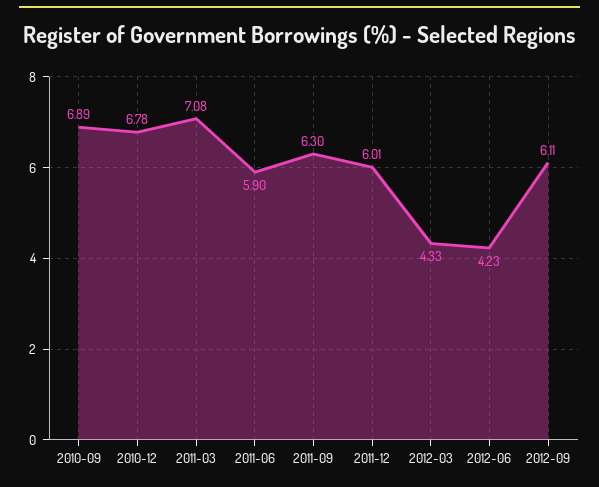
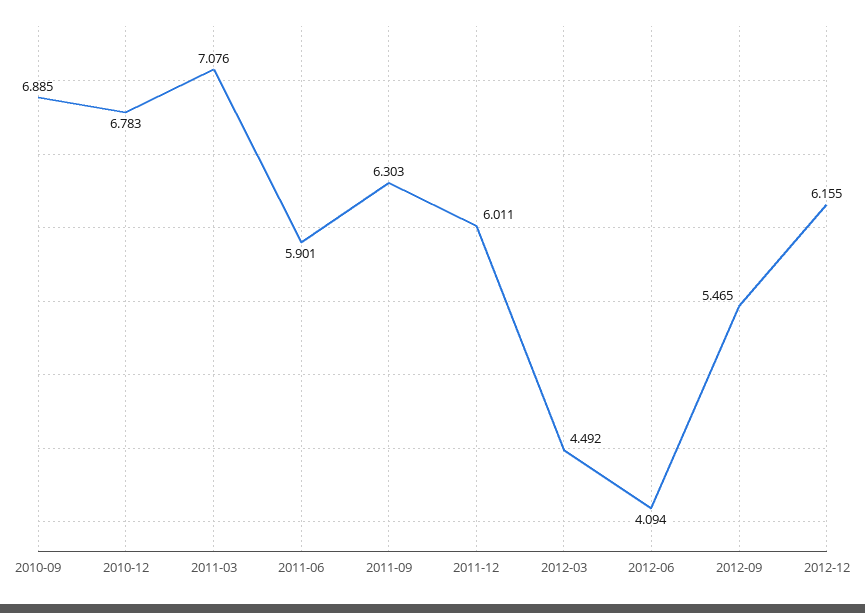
2012-03: 4.33 -> 4.492
2012-06: 4.23 -> 4.094
2012-09: 6.11 -> 5.465
2012-12: none -> 6.155

